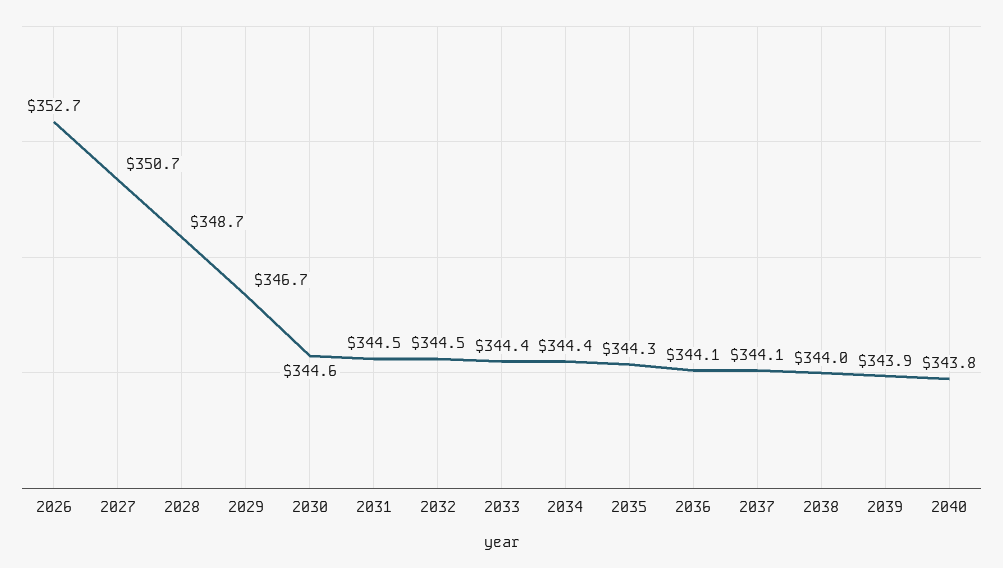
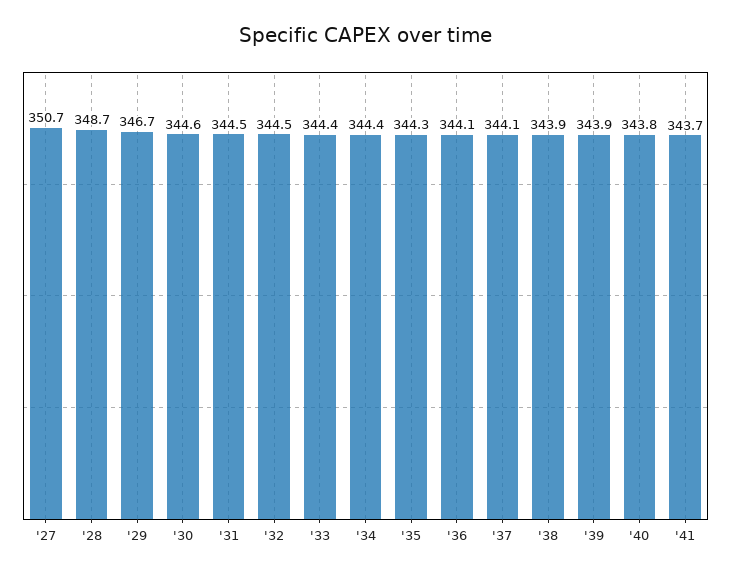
2026: 352.7 -> none
2038: 344 -> 343.9
'41: none -> 343.7

